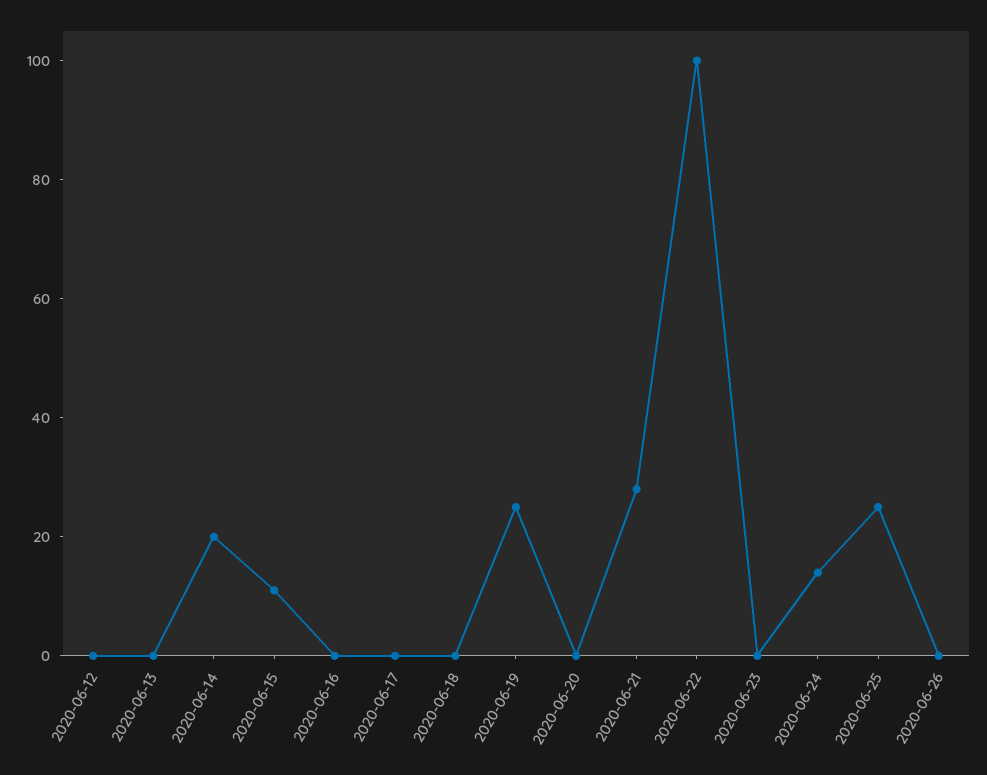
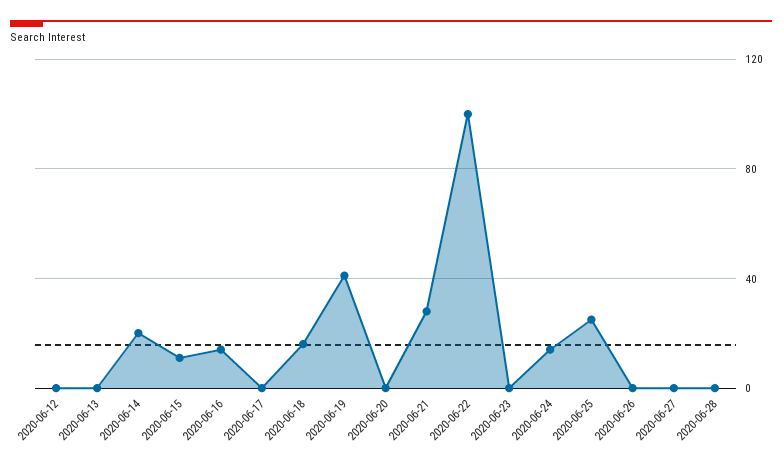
2020-06-16: 0 -> 15
2020-06-18: 0 -> 15
2020-06-19: 25 -> 40
2020-06-27: none -> 0
2020-06-28: none -> 0

